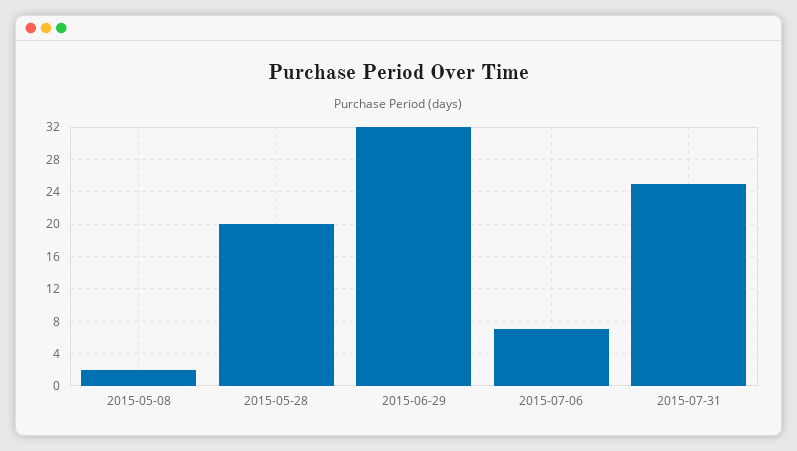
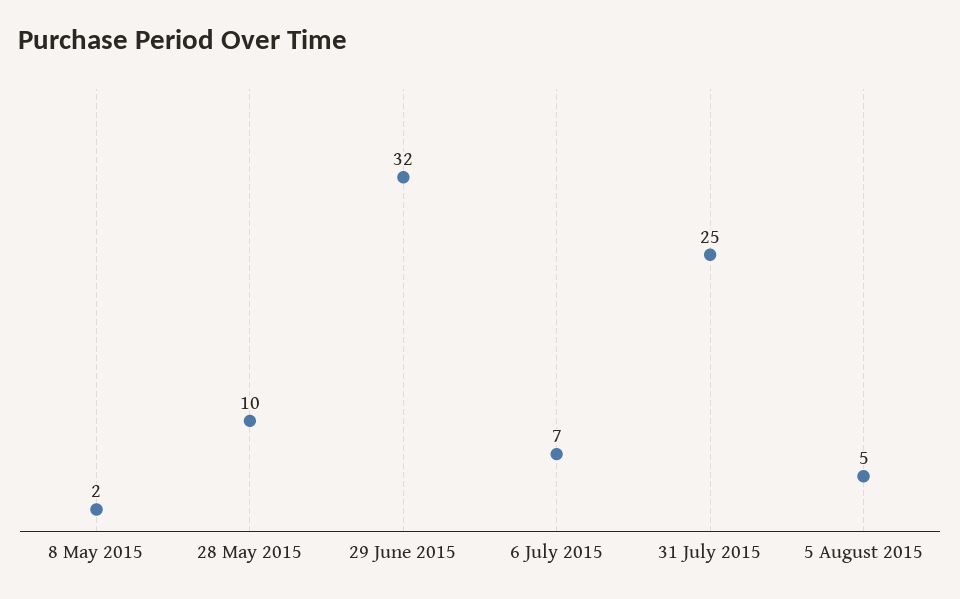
2015-05-28: 20 -> 10
5 August 2015: none -> 5

